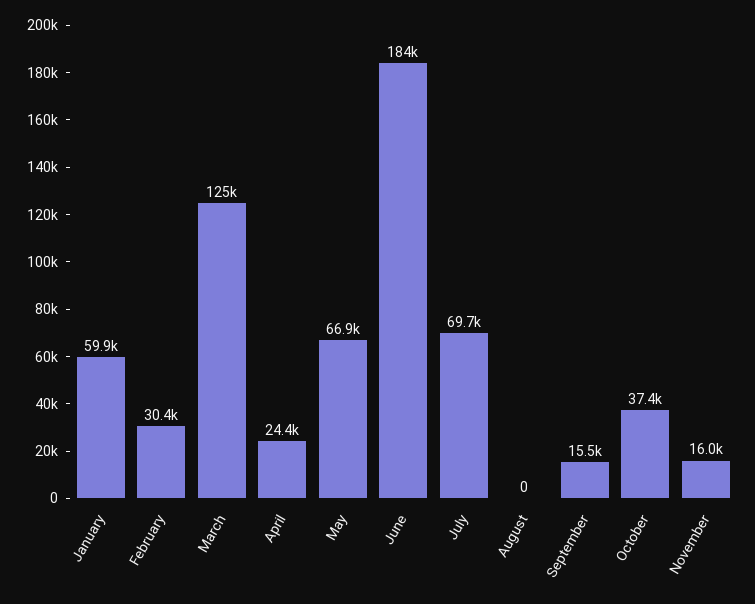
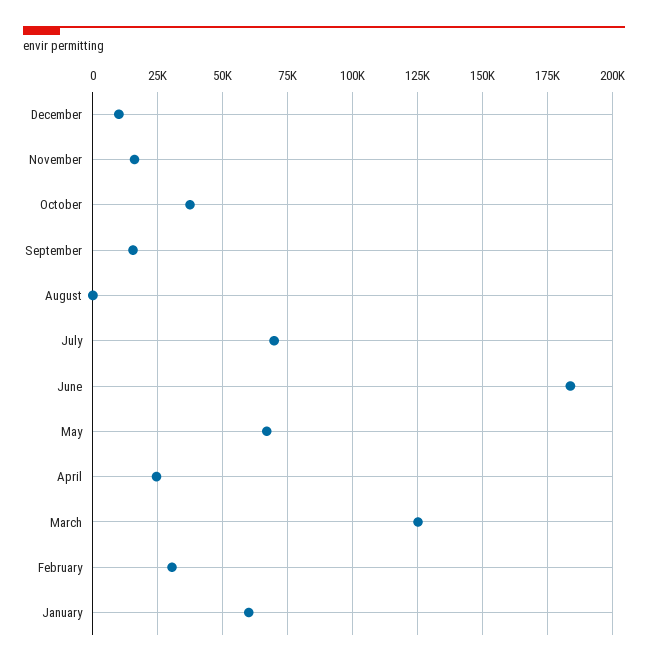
December: none -> 10000

